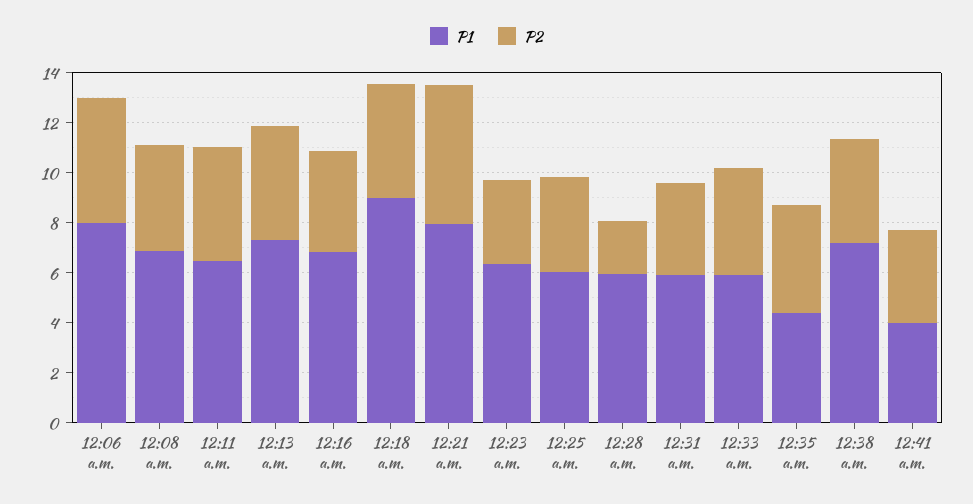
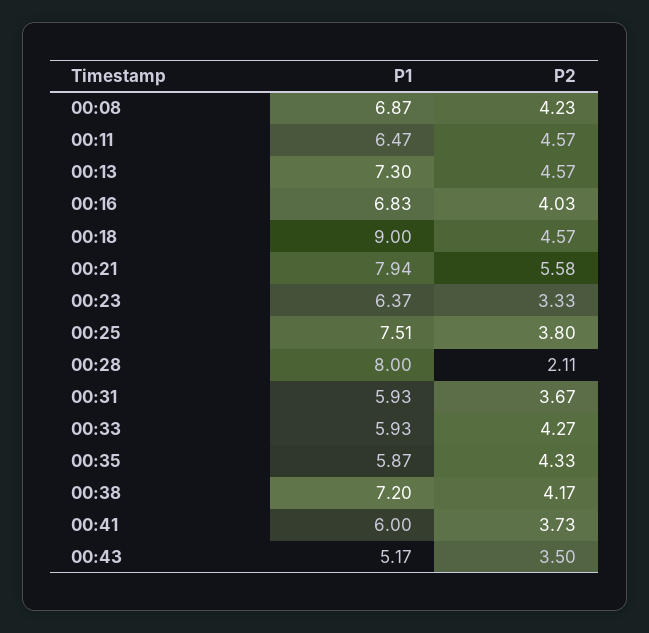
P1, 12:06 a.m.: 8 -> none
P2, 12:06 a.m.: 5 -> none
P1, 12:25 a.m.: 6 -> 7.51
P1, 12:28 a.m.: 6 -> 8
P1, 12:35 a.m.: 4.5 -> 5.87
P1, 12:41 a.m.: 4 -> 6
P1, 00:43: none -> 5.17
P2, 00:43: none -> 3.5

